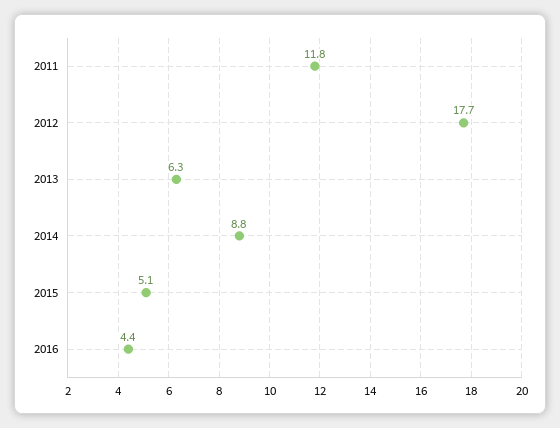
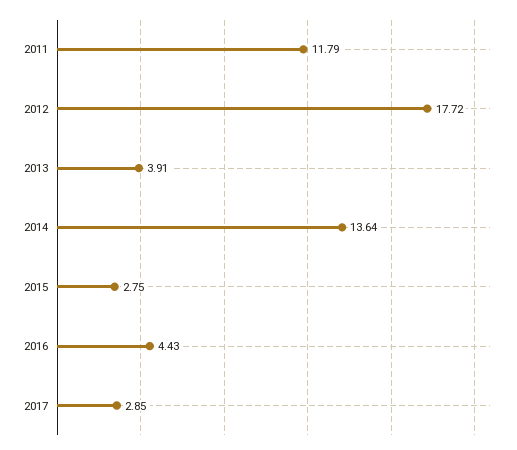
2013: 6.3 -> 3.91
2014: 8.8 -> 13.64
2015: 5.1 -> 2.75
2017: none -> 2.85

